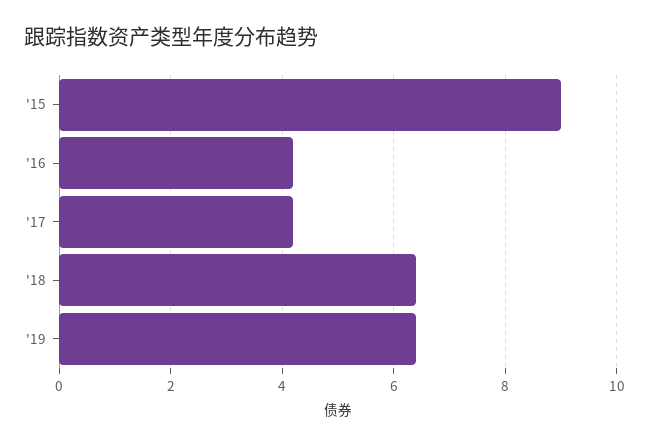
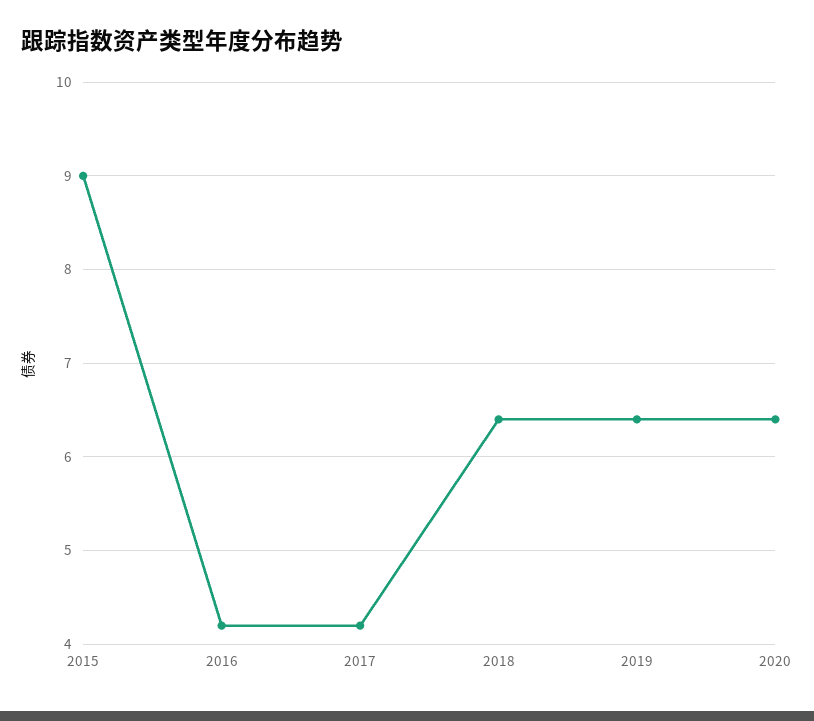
2020: none -> 6.4

